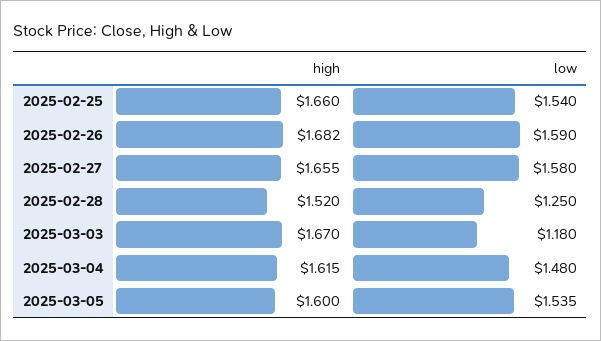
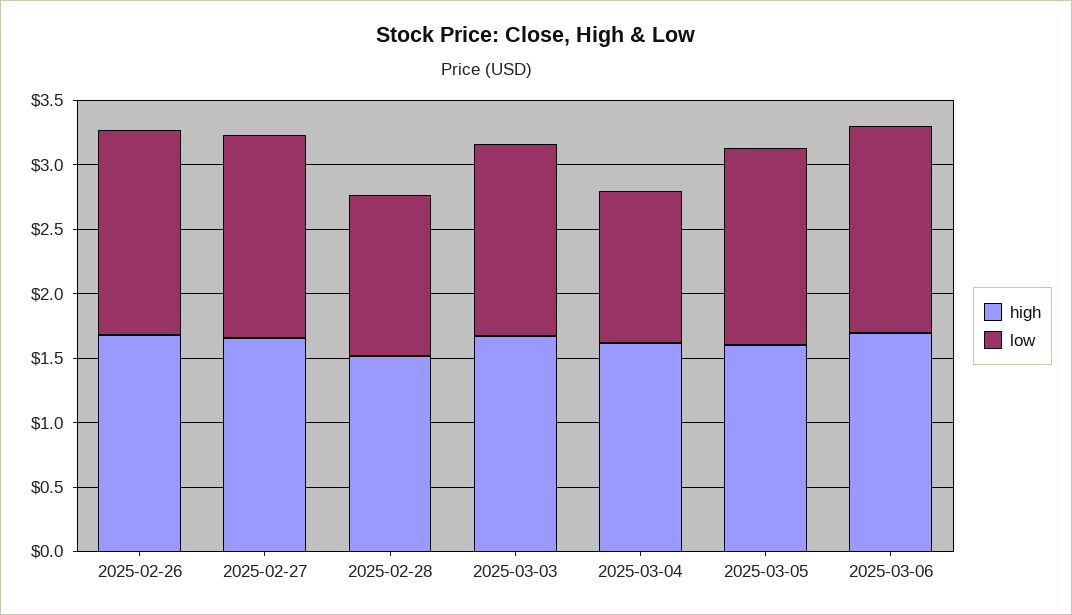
high, 2025-02-25: 1.66 -> none
low, 2025-02-25: 1.54 -> none
low, 2025-03-03: 1.18 -> 1.5
low, 2025-03-04: 1.48 -> 1.2
high, 2025-03-06: none -> 1.7
low, 2025-03-06: none -> 1.6

